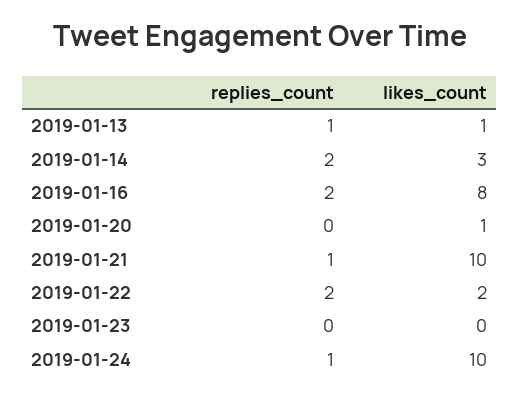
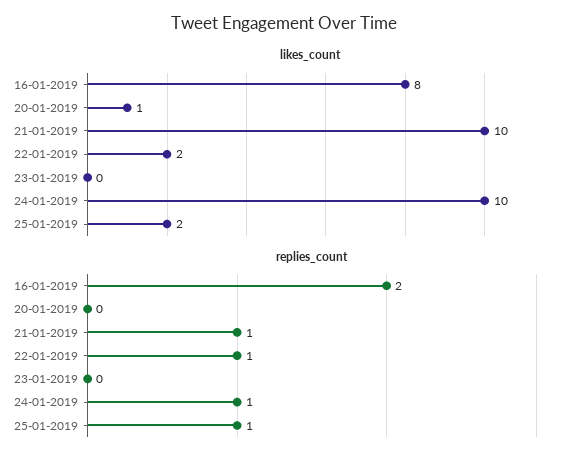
replies_count, 2019-01-13: 1 -> none
likes_count, 2019-01-13: 1 -> none
replies_count, 2019-01-14: 2 -> none
likes_count, 2019-01-14: 3 -> none
replies_count, 2019-01-22: 2 -> 1
likes_count, 25-01-2019: none -> 2
replies_count, 25-01-2019: none -> 1

